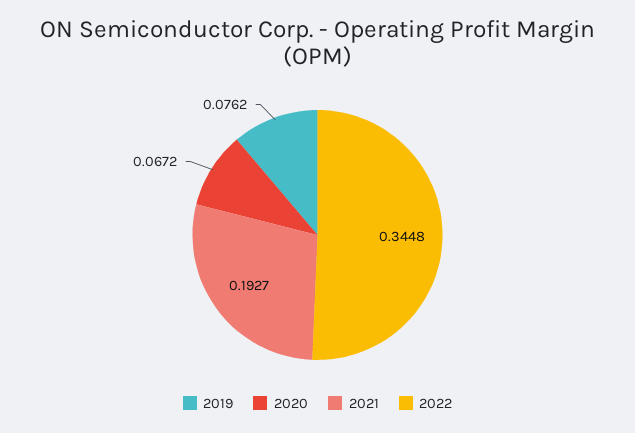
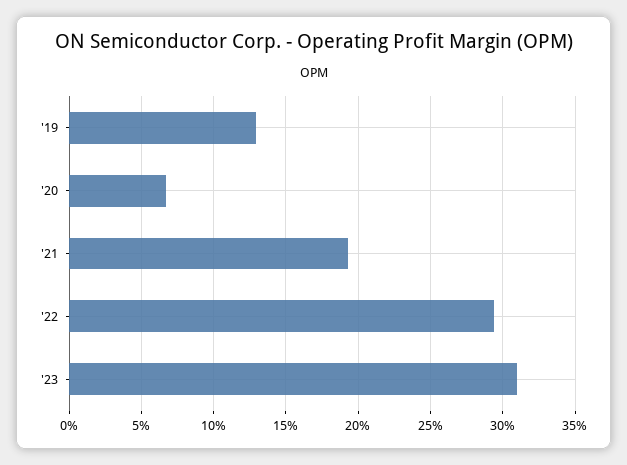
2019: 0.0762 -> 0.13
2022: 0.3448 -> 0.295
'23: none -> 0.31

